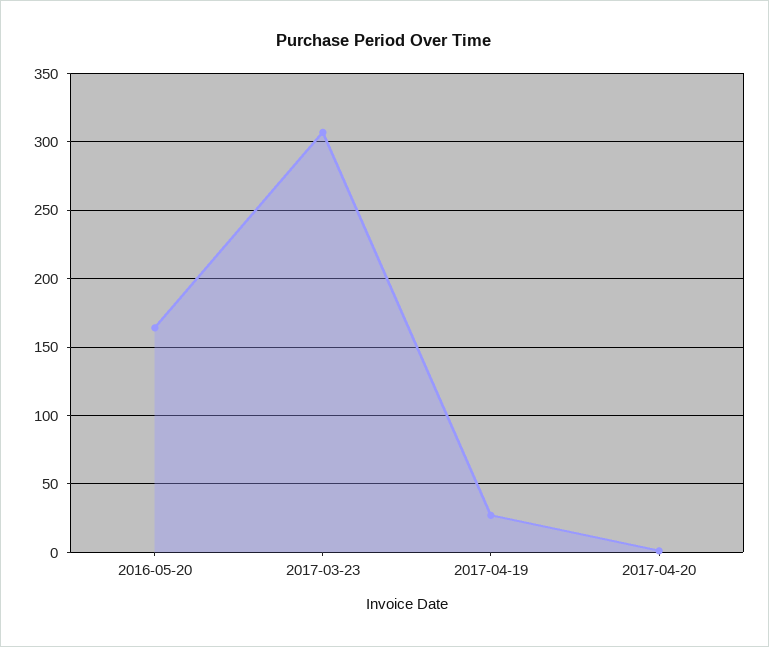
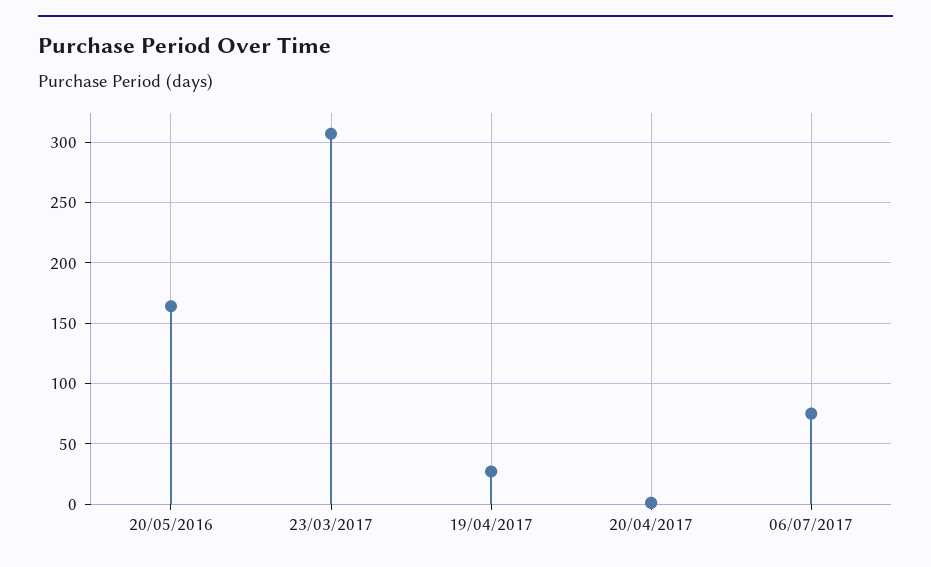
06/07/2017: none -> 75

